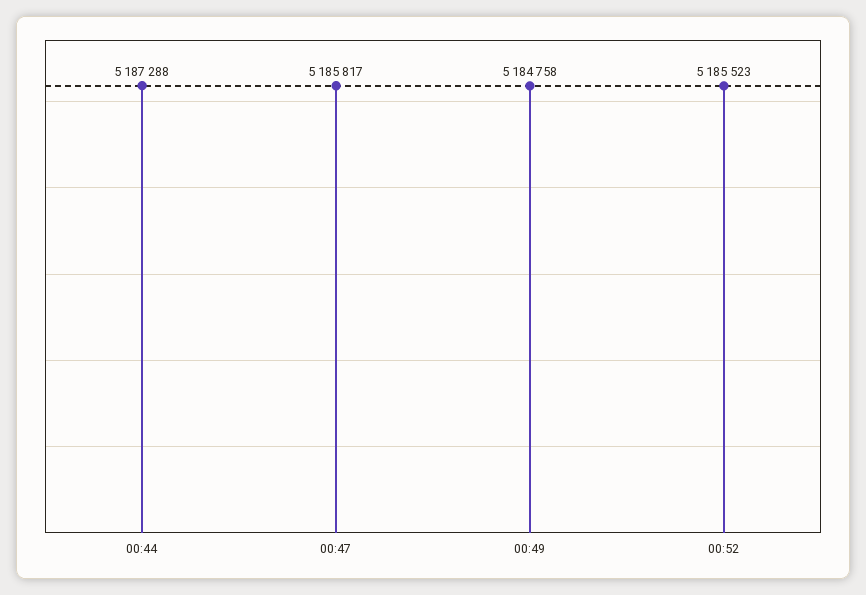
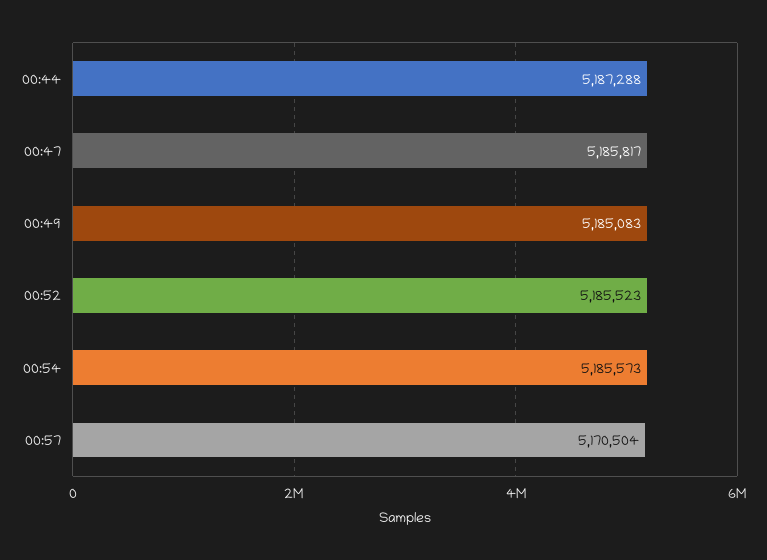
00:49: 5184758 -> 5185083
00:54: none -> 5185573
00:57: none -> 5170504

